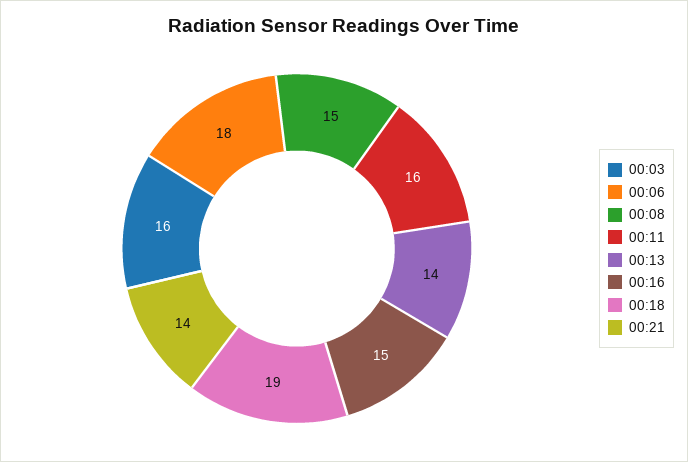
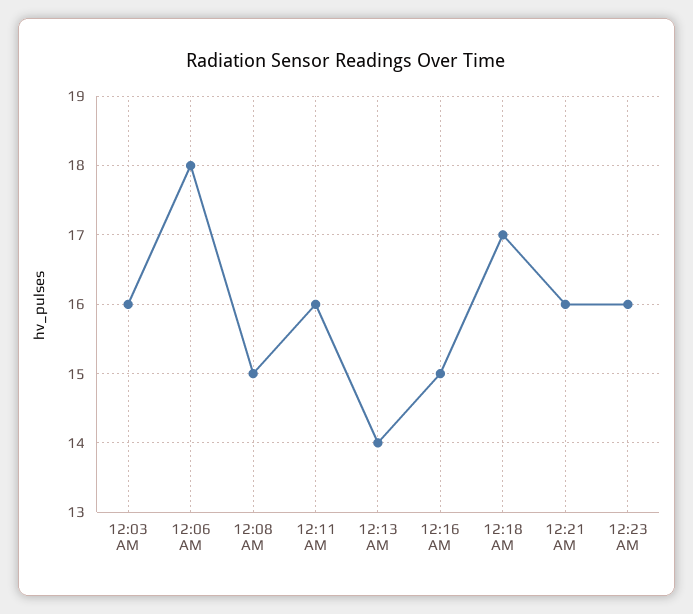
00:18: 19 -> 17
00:21: 14 -> 16
12:23 AM: none -> 16

